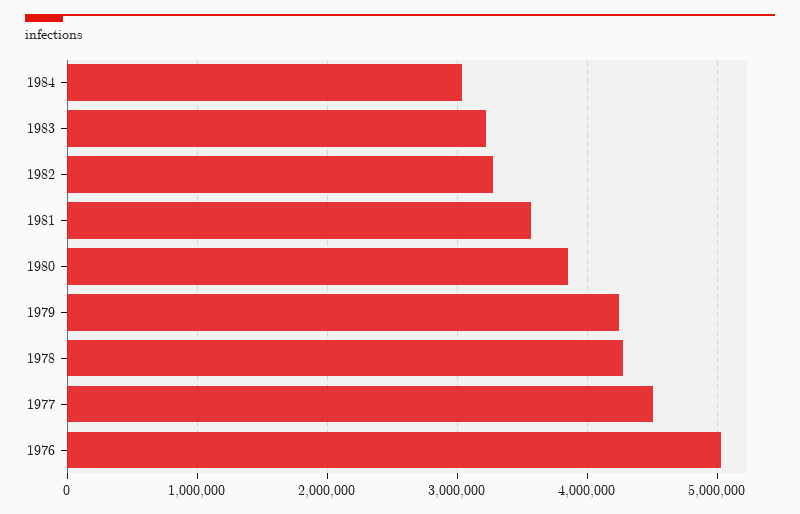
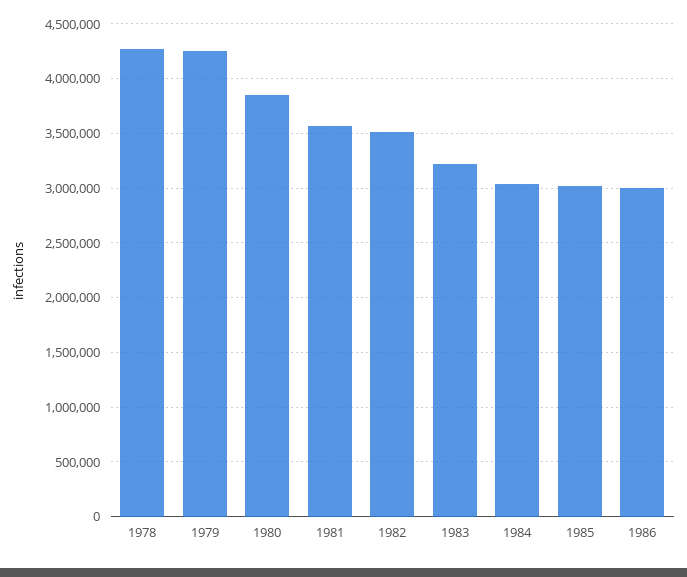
1982: 3300000 -> 3500000
1977: 4500000 -> none
1976: 5000000 -> none
1985: none -> 3000000
1986: none -> 3000000

